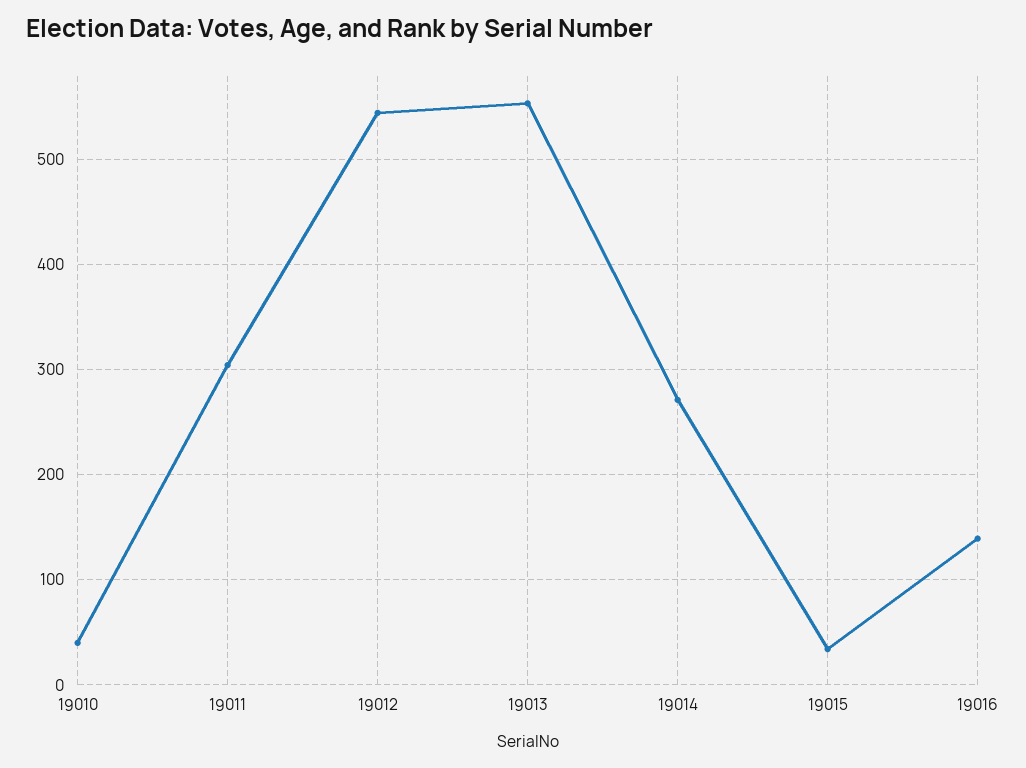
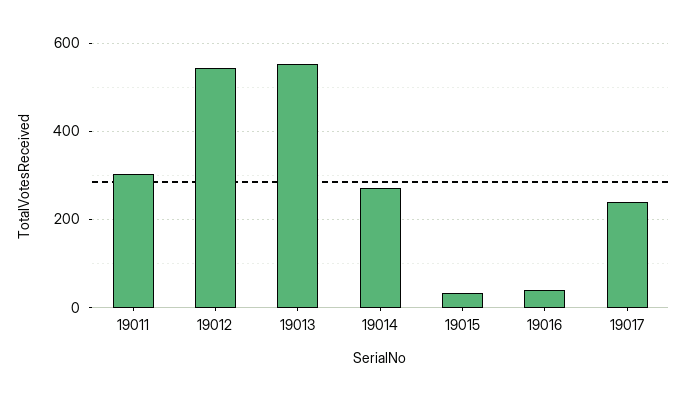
19010: 40 -> none
19016: 140 -> 40
19017: none -> 240

